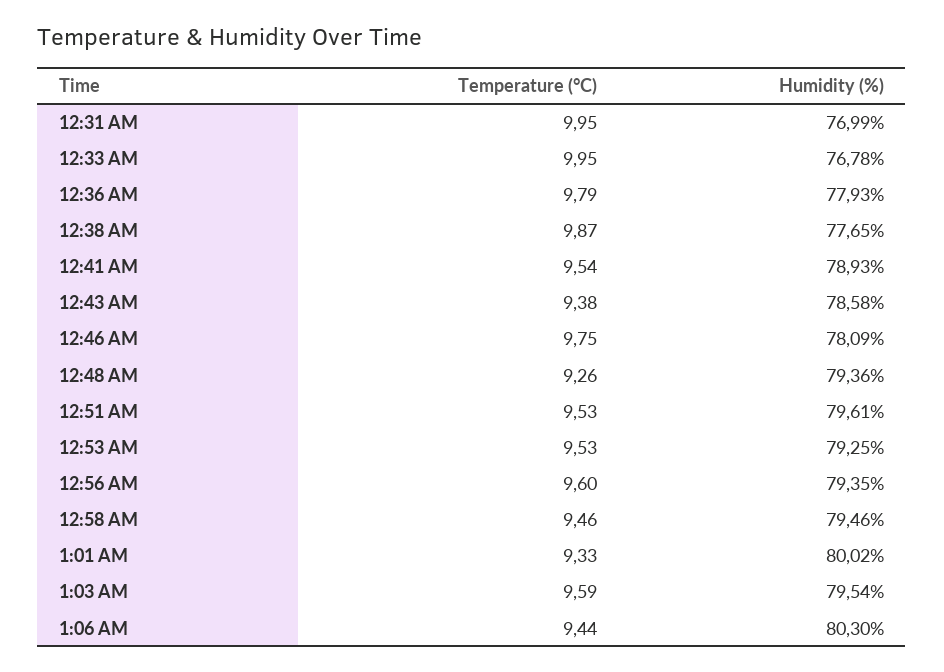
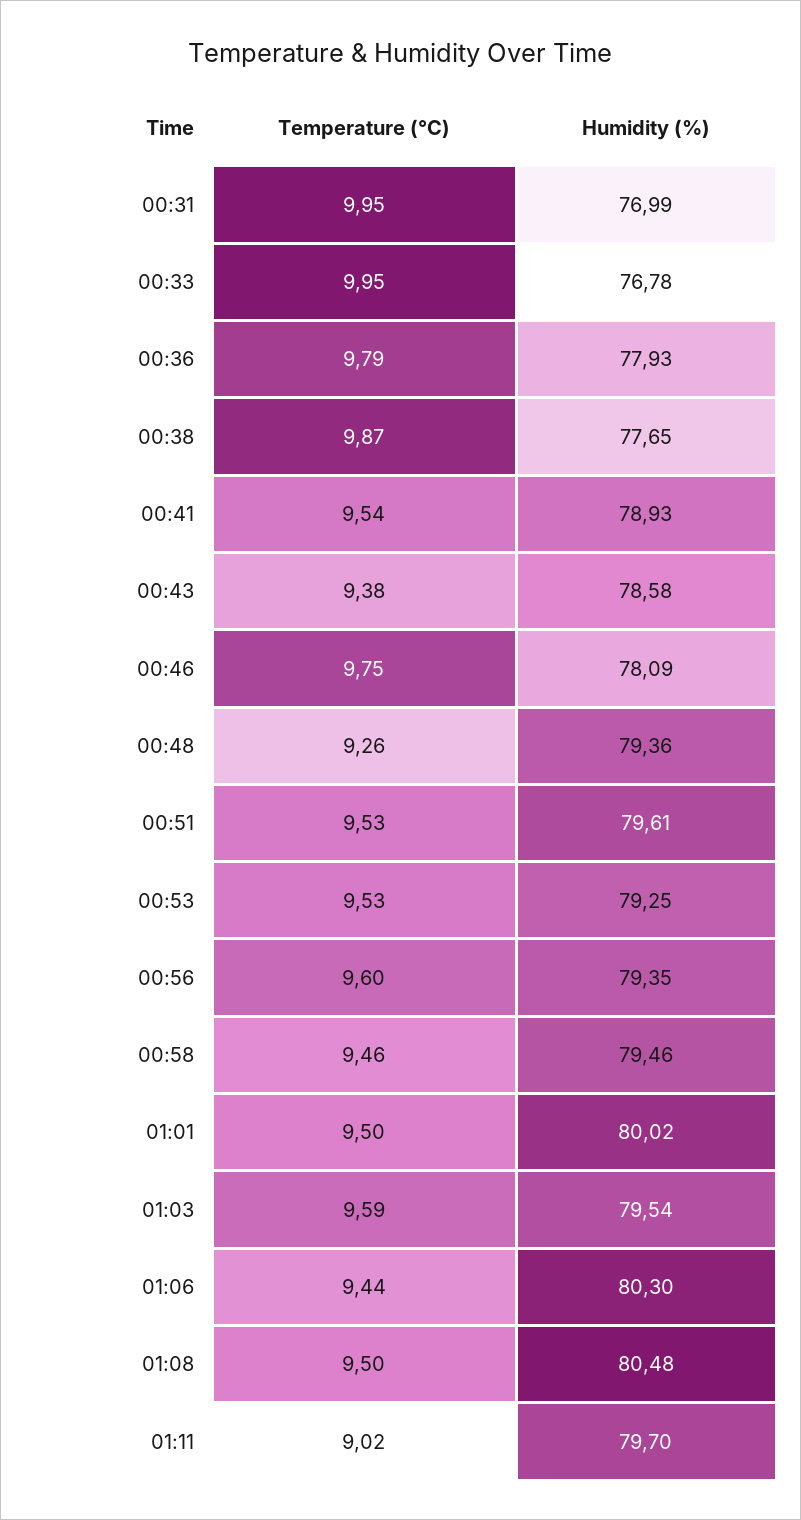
Temperature (°C), 1:01 AM: 9.33 -> 9.5
Temperature (°C), 01:08: none -> 9.5
Humidity (%), 01:08: none -> 80.48
Temperature (°C), 01:11: none -> 9.02
Humidity (%), 01:11: none -> 79.7

